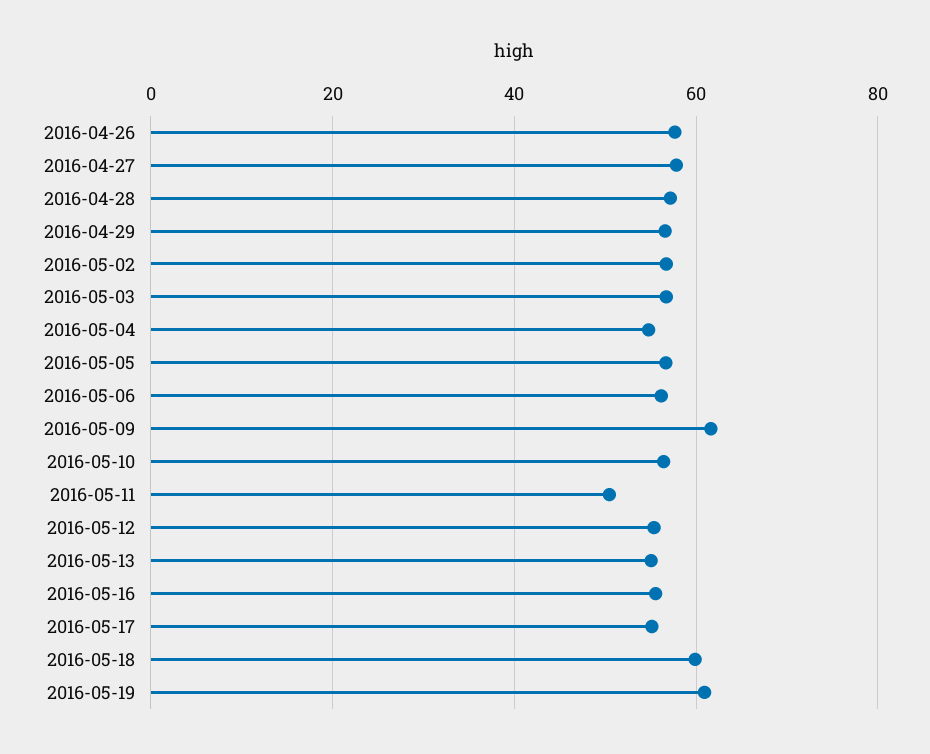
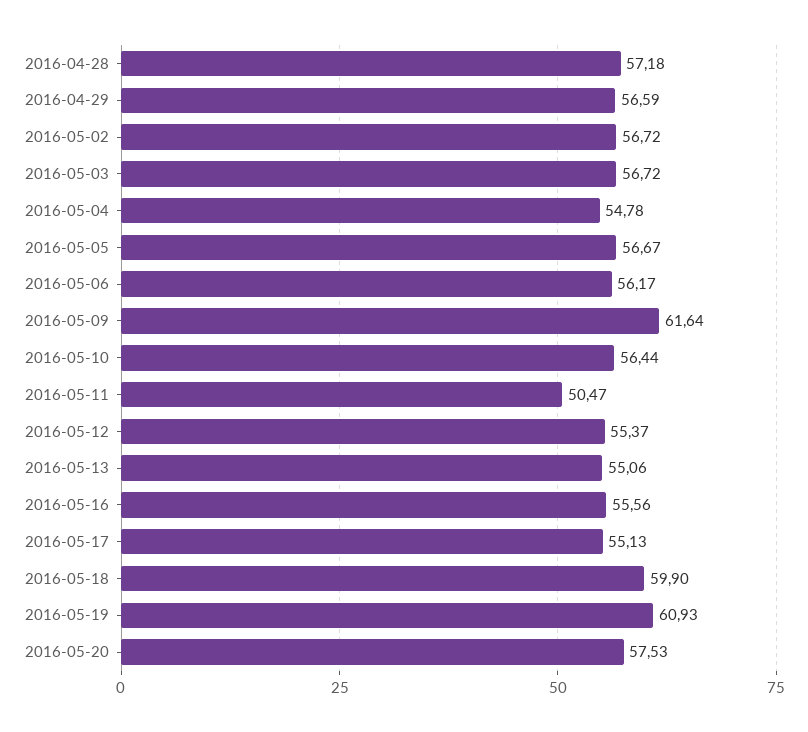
2016-04-26: 58 -> none
2016-04-27: 58 -> none
2016-05-20: none -> 57.53

